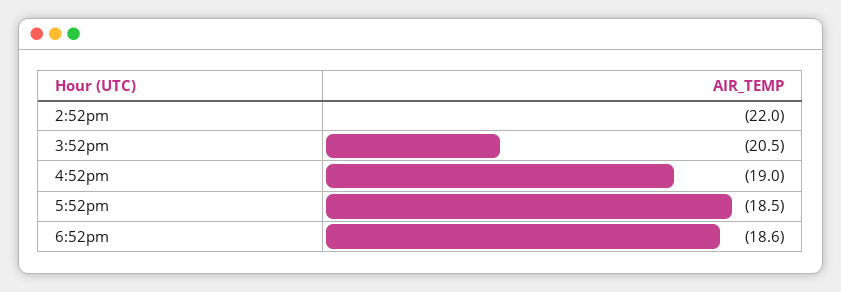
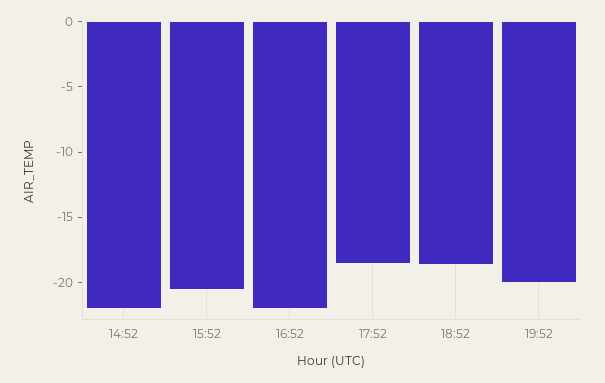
4:52pm: -19 -> -22
19:52: none -> -20

